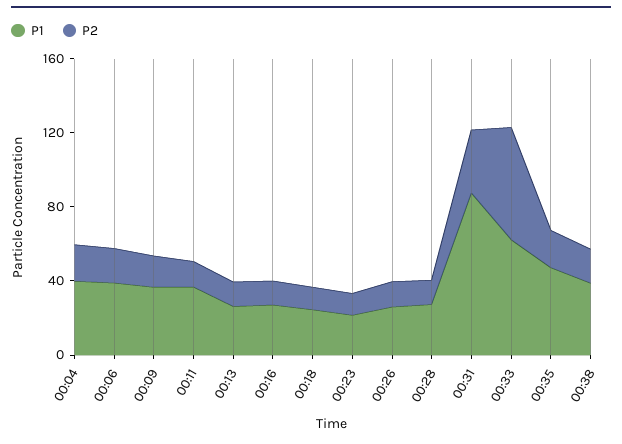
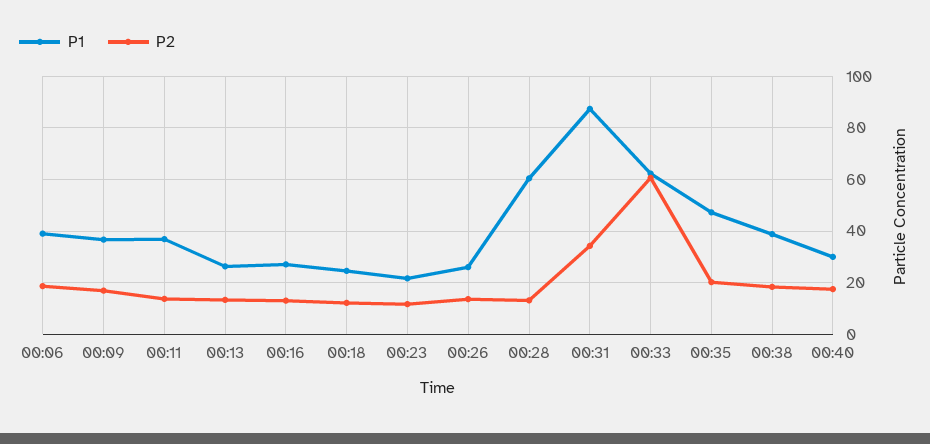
P1, 00:04: 40 -> none
P2, 00:04: 20 -> none
P1, 00:28: 30 -> 60
P1, 00:40: none -> 30
P2, 00:40: none -> 17.5

